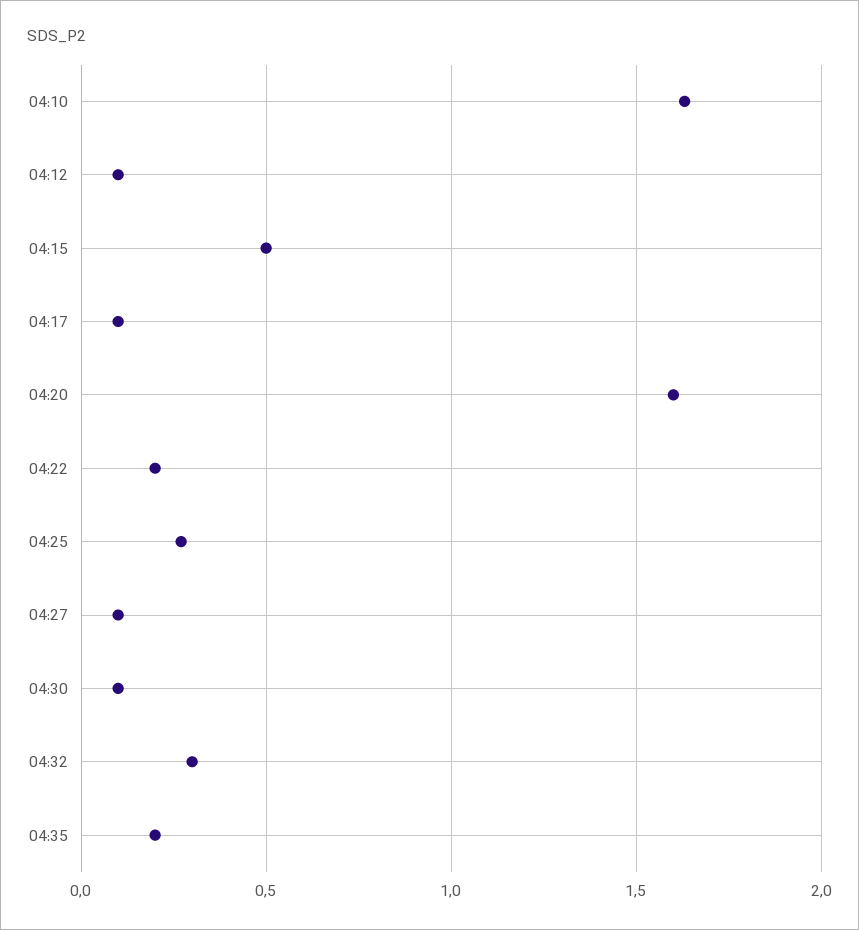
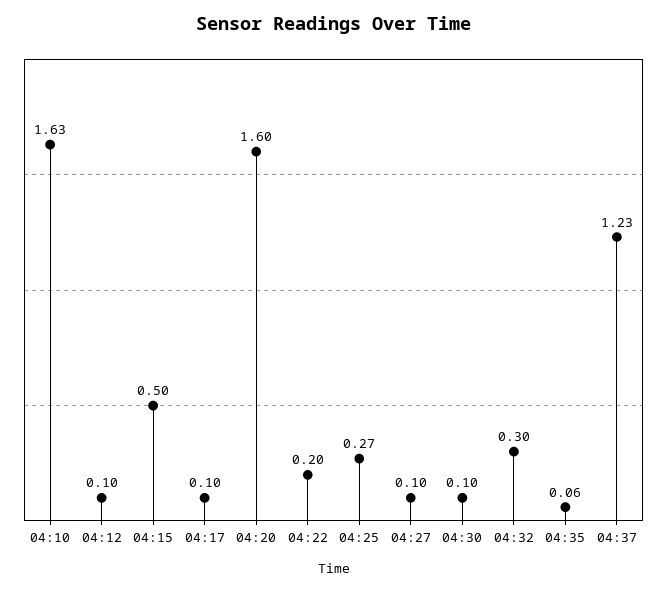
04:35: 0.2 -> 0.06
04:37: none -> 1.23

